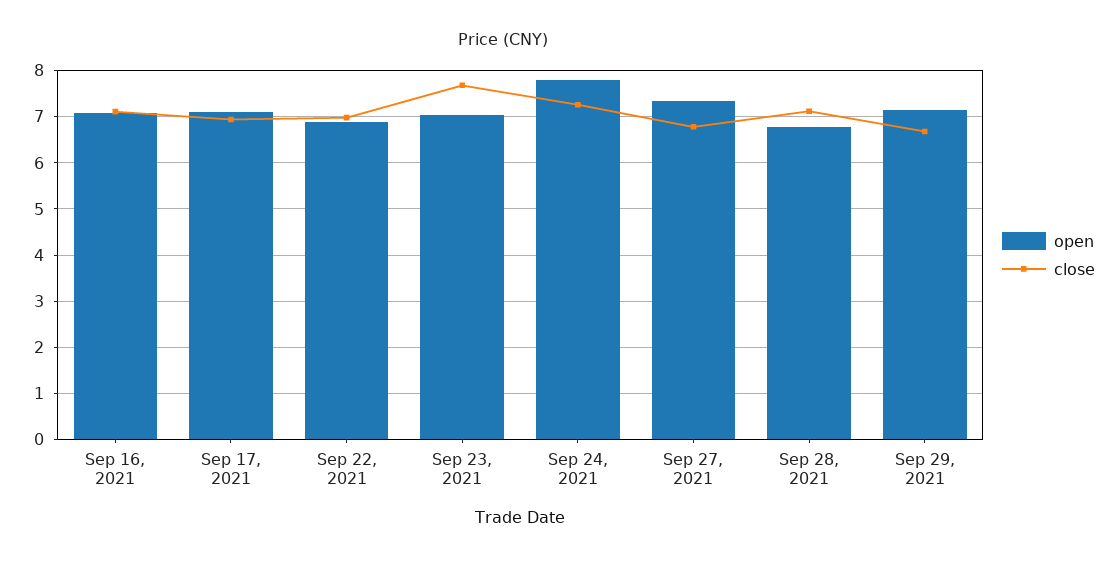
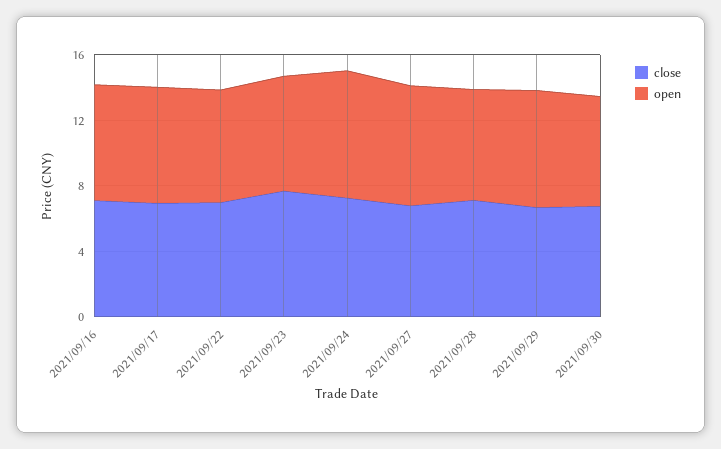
close, 2021/09/30: none -> 7
open, 2021/09/30: none -> 7

